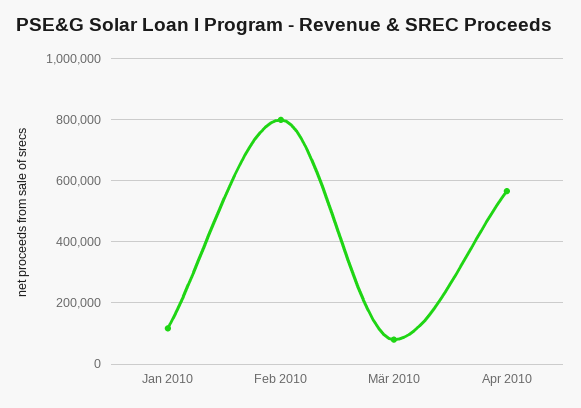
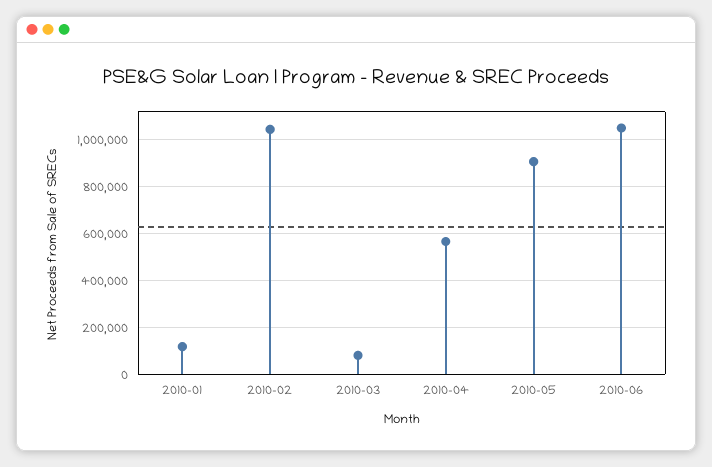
Feb 2010: 800000 -> 1050000
2010-05: none -> 900000
2010-06: none -> 1050000

